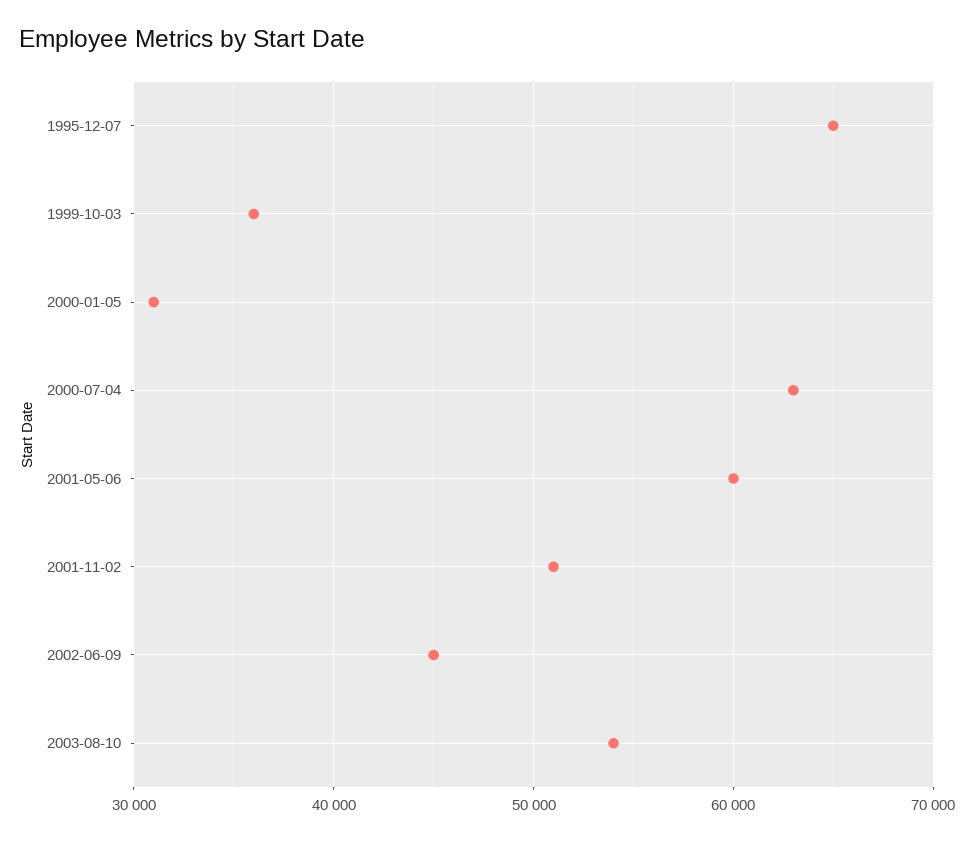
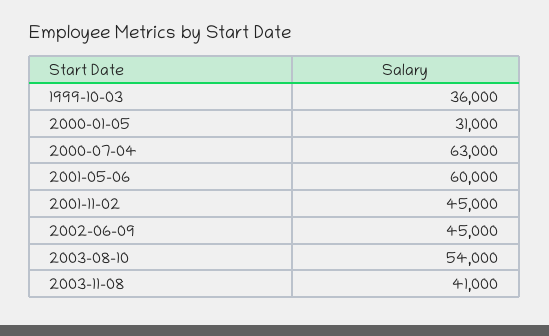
1995-12-07: 65000 -> none
2001-11-02: 51000 -> 45000
2003-11-08: none -> 41000

